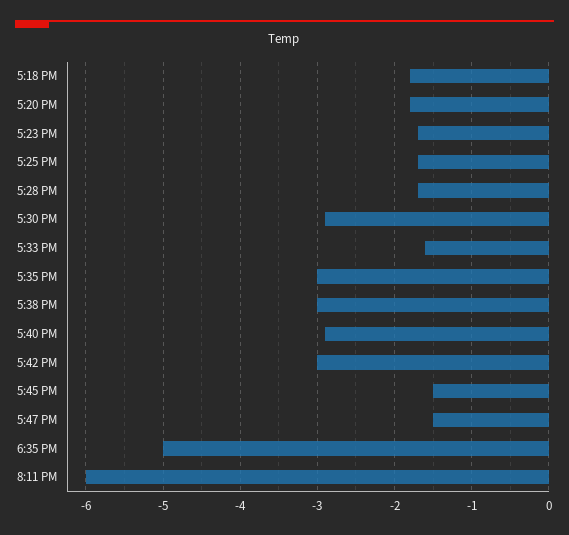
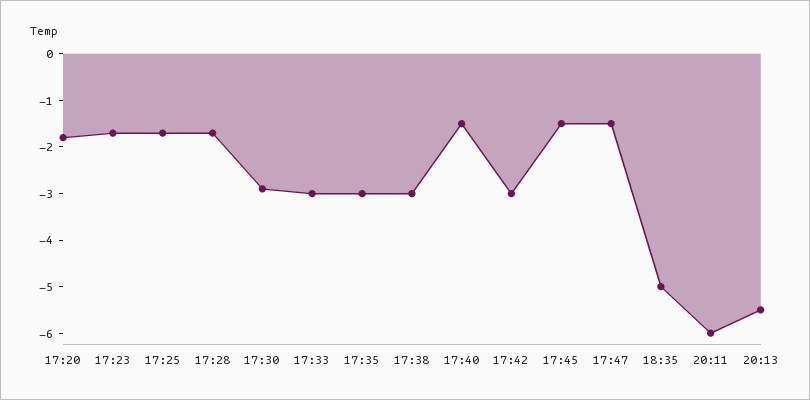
5:18 PM: -1.8 -> none
5:33 PM: -1.6 -> -3
5:40 PM: -2.9 -> -1.5
20:13: none -> -5.5

